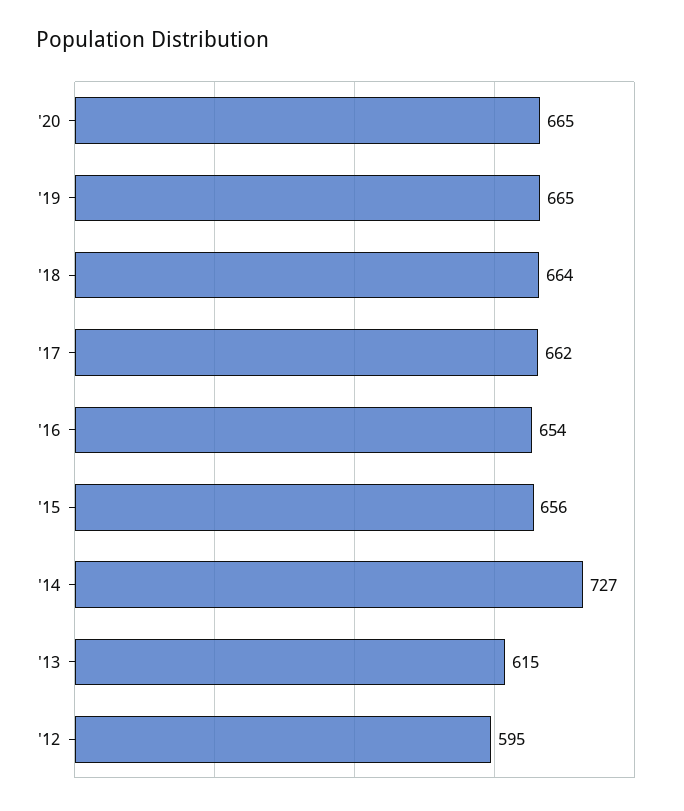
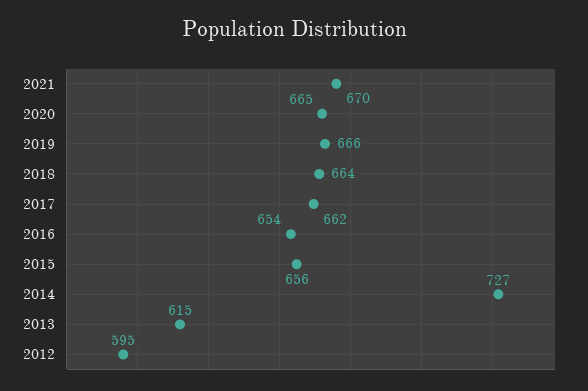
'19: 665 -> 666
2021: none -> 670

